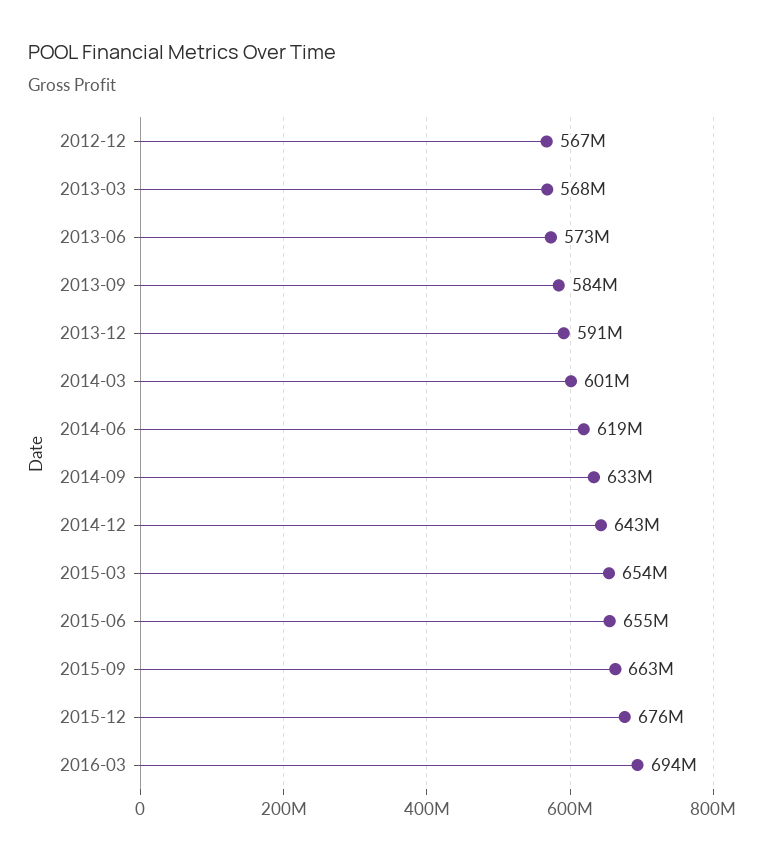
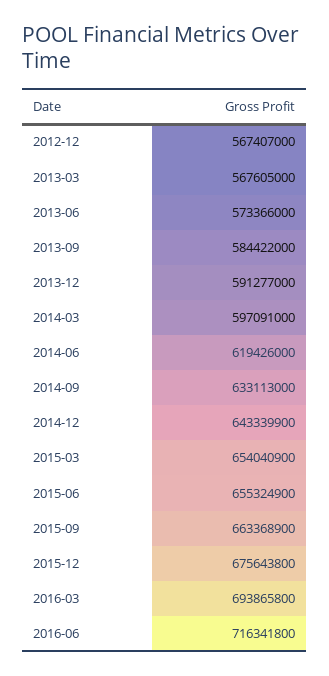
2014-03: 601000000 -> 597091000
2016-06: none -> 716341800

